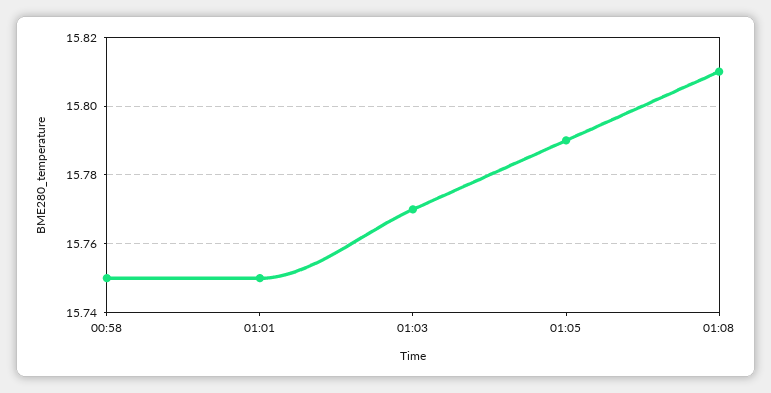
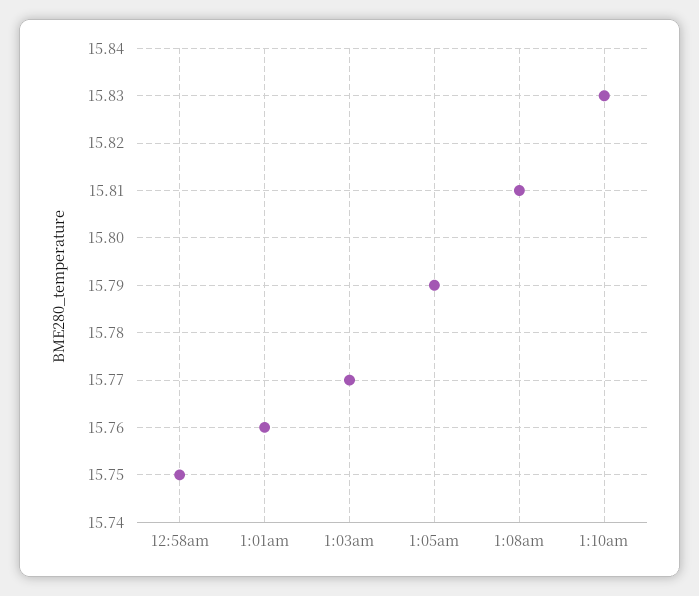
01:01: 15.75 -> 15.76
1:10am: none -> 15.83

